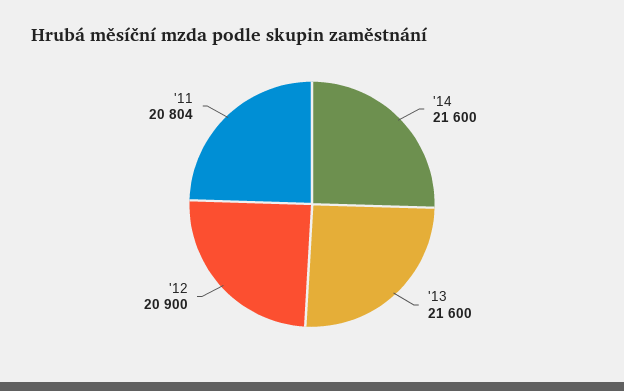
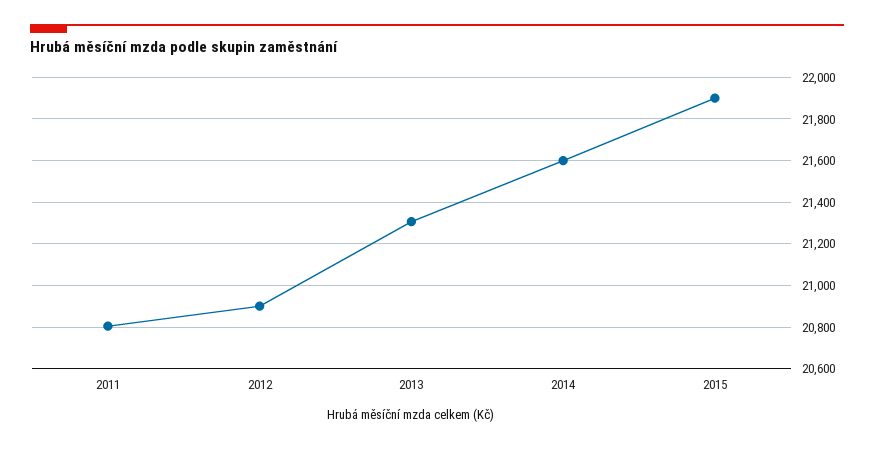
'13: 21600 -> 21300
2015: none -> 21900

